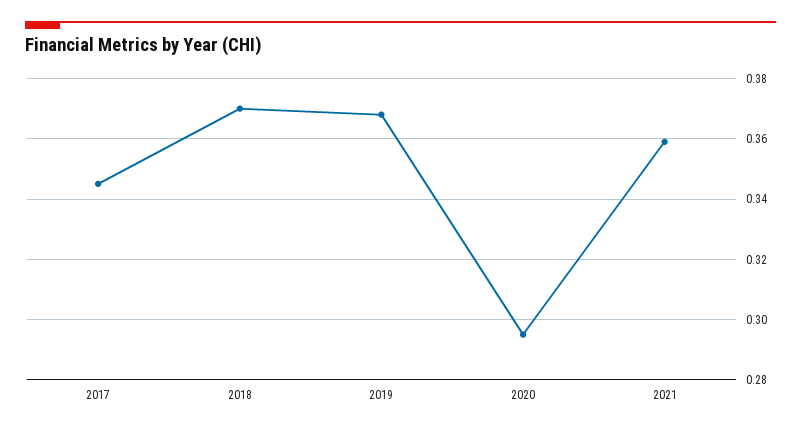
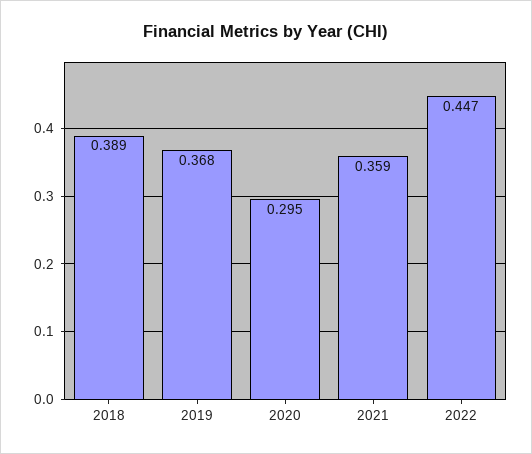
2017: 0.345 -> none
2018: 0.37 -> 0.389
2022: none -> 0.447

